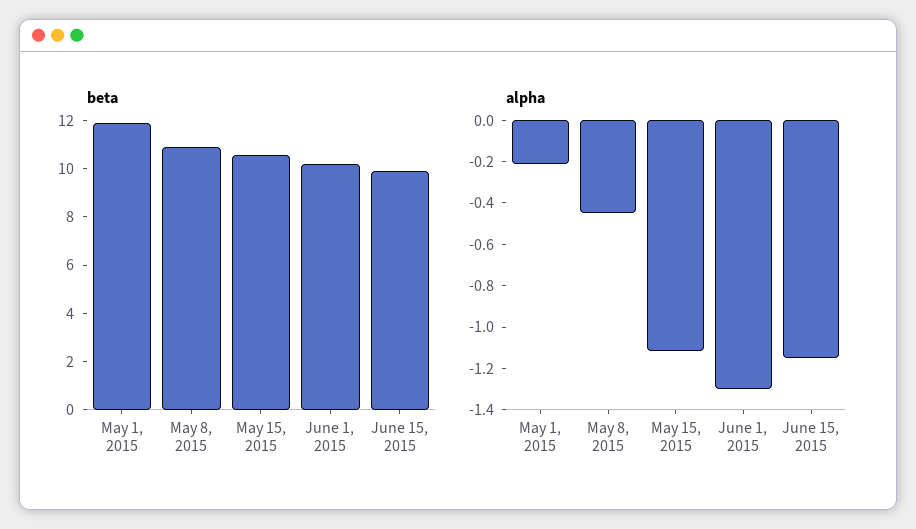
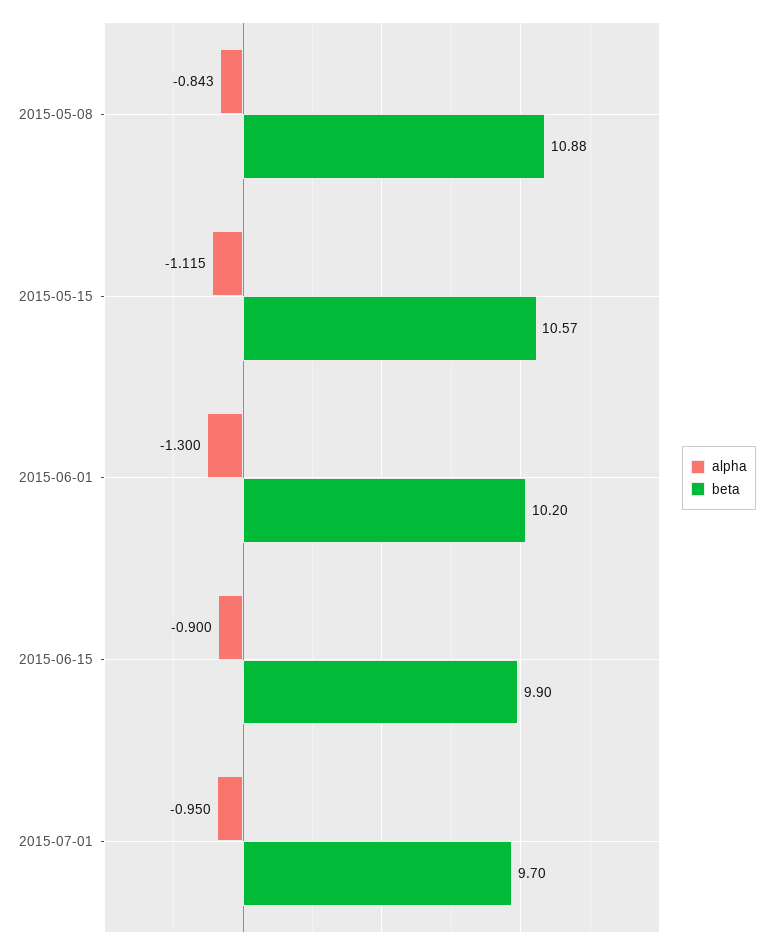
beta, May 1, 2015: 12 -> none
alpha, May 1, 2015: -0.2 -> none
alpha, May 8, 2015: -0.45 -> -0.843
alpha, June 15, 2015: -1.15 -> -0.9
alpha, 2015-07-01: none -> -0.95
beta, 2015-07-01: none -> 9.7

